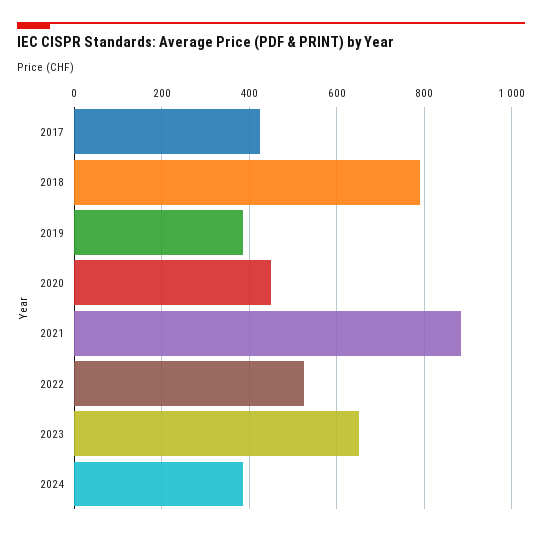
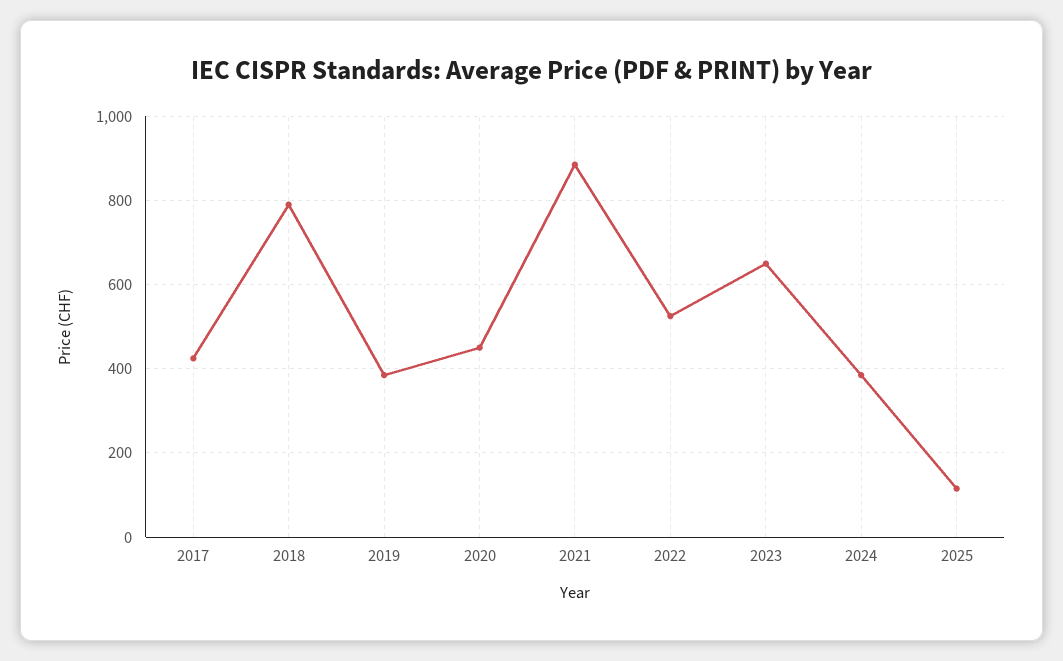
2025: none -> 120

